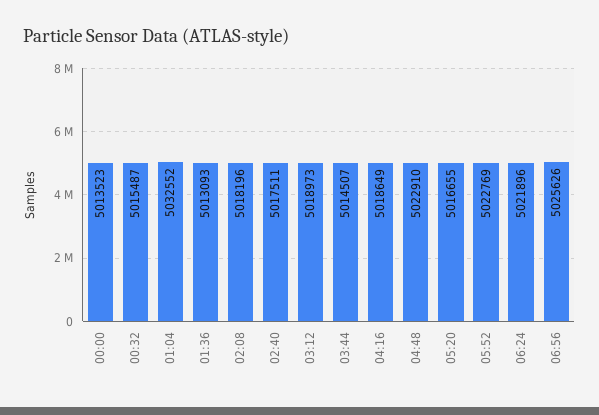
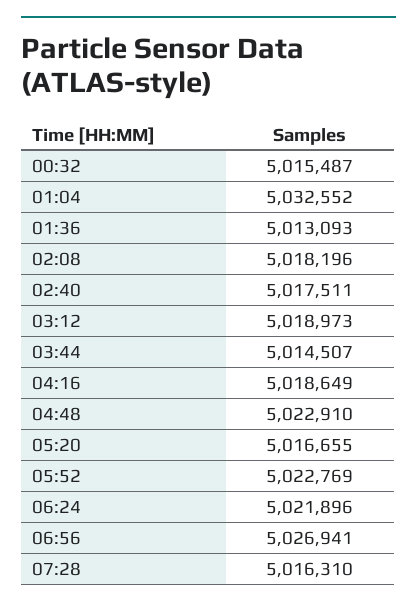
00:00: 5013523 -> none
06:56: 5025626 -> 5026941
07:28: none -> 5016310

